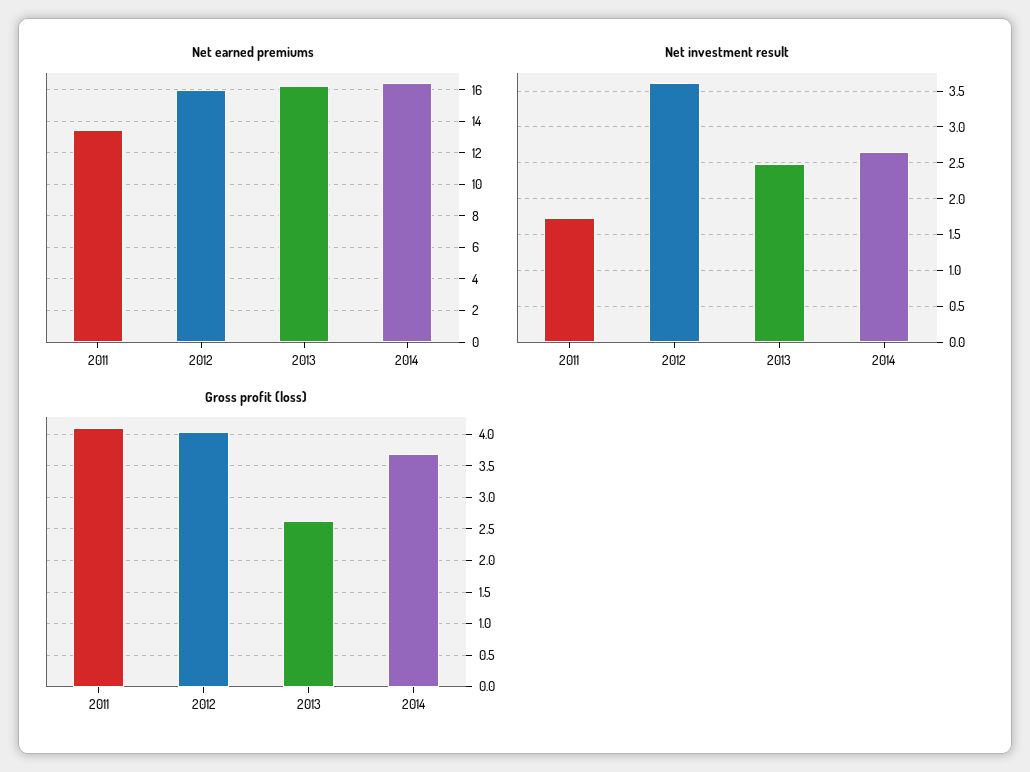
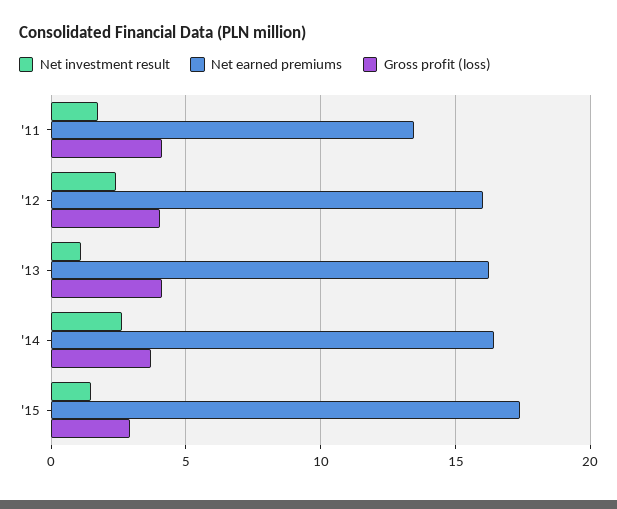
Net investment result, 2012: 3.6 -> 2.5
Net investment result, 2013: 2.5 -> 1
Gross profit (loss), 2013: 2.6 -> 4
Net investment result, '15: none -> 1.5
Net earned premiums, '15: none -> 17.5
Gross profit (loss), '15: none -> 3

